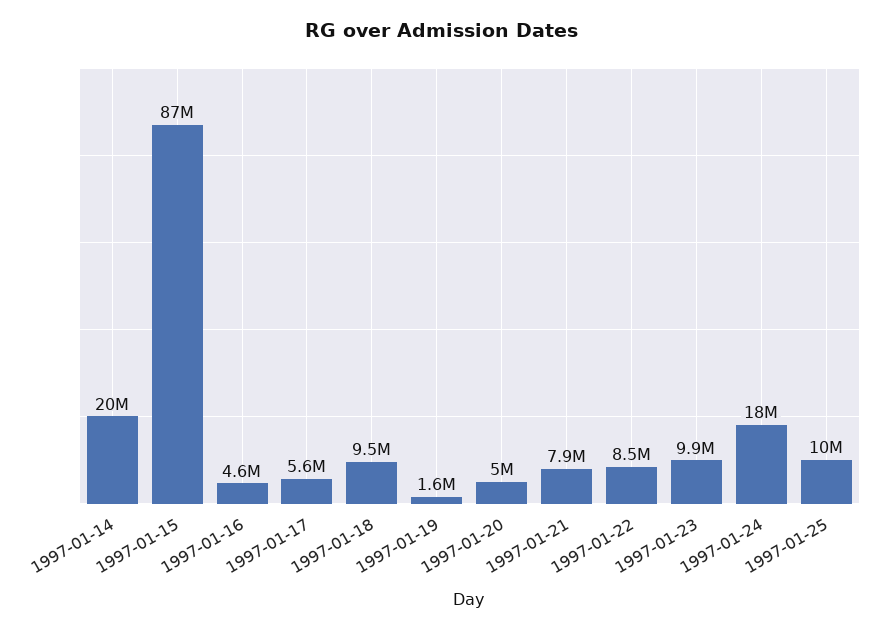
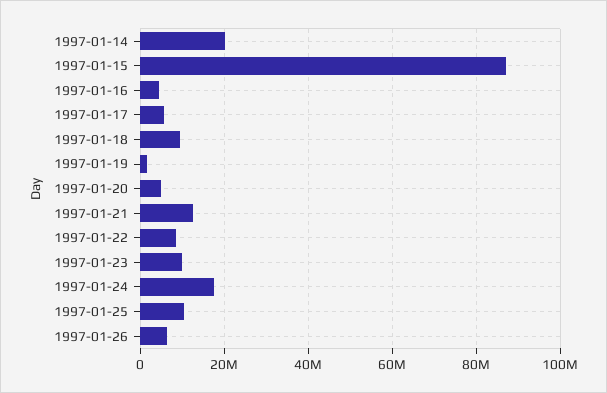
1997-01-21: 7900000 -> 12000000
1997-01-26: none -> 6000000

